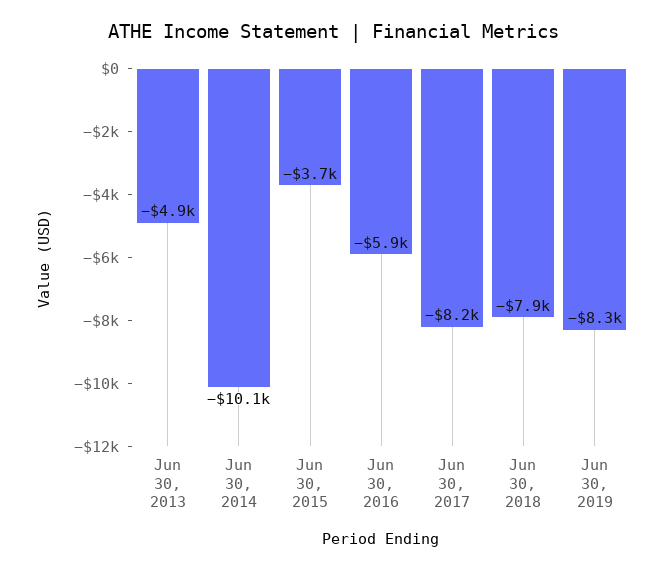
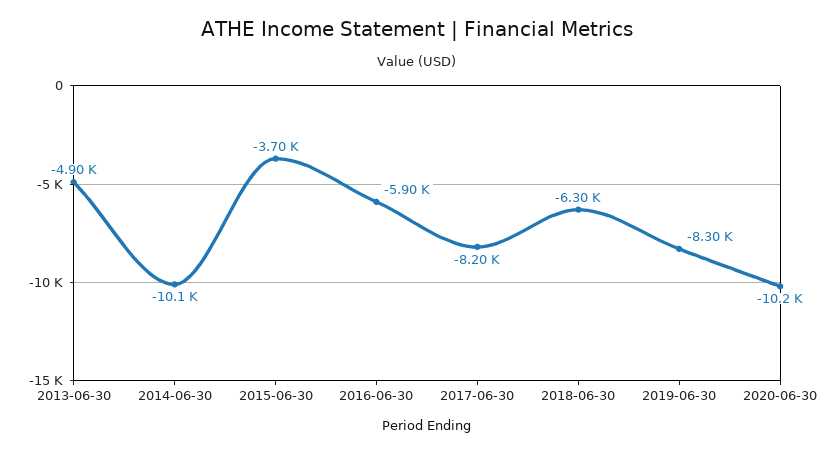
Jun 30, 2018: -7900 -> -6300
2020-06-30: none -> -10200

